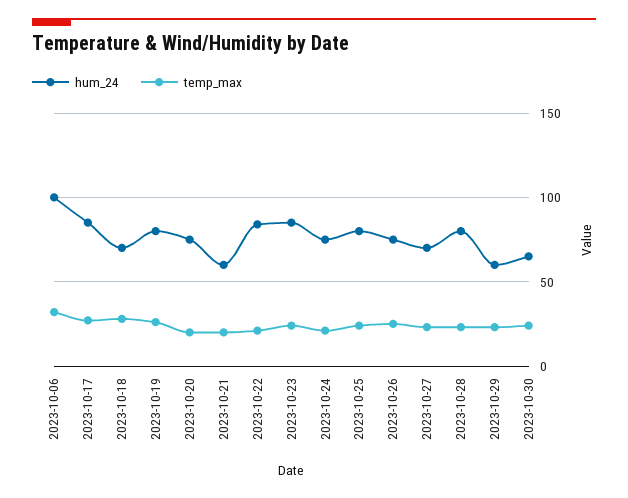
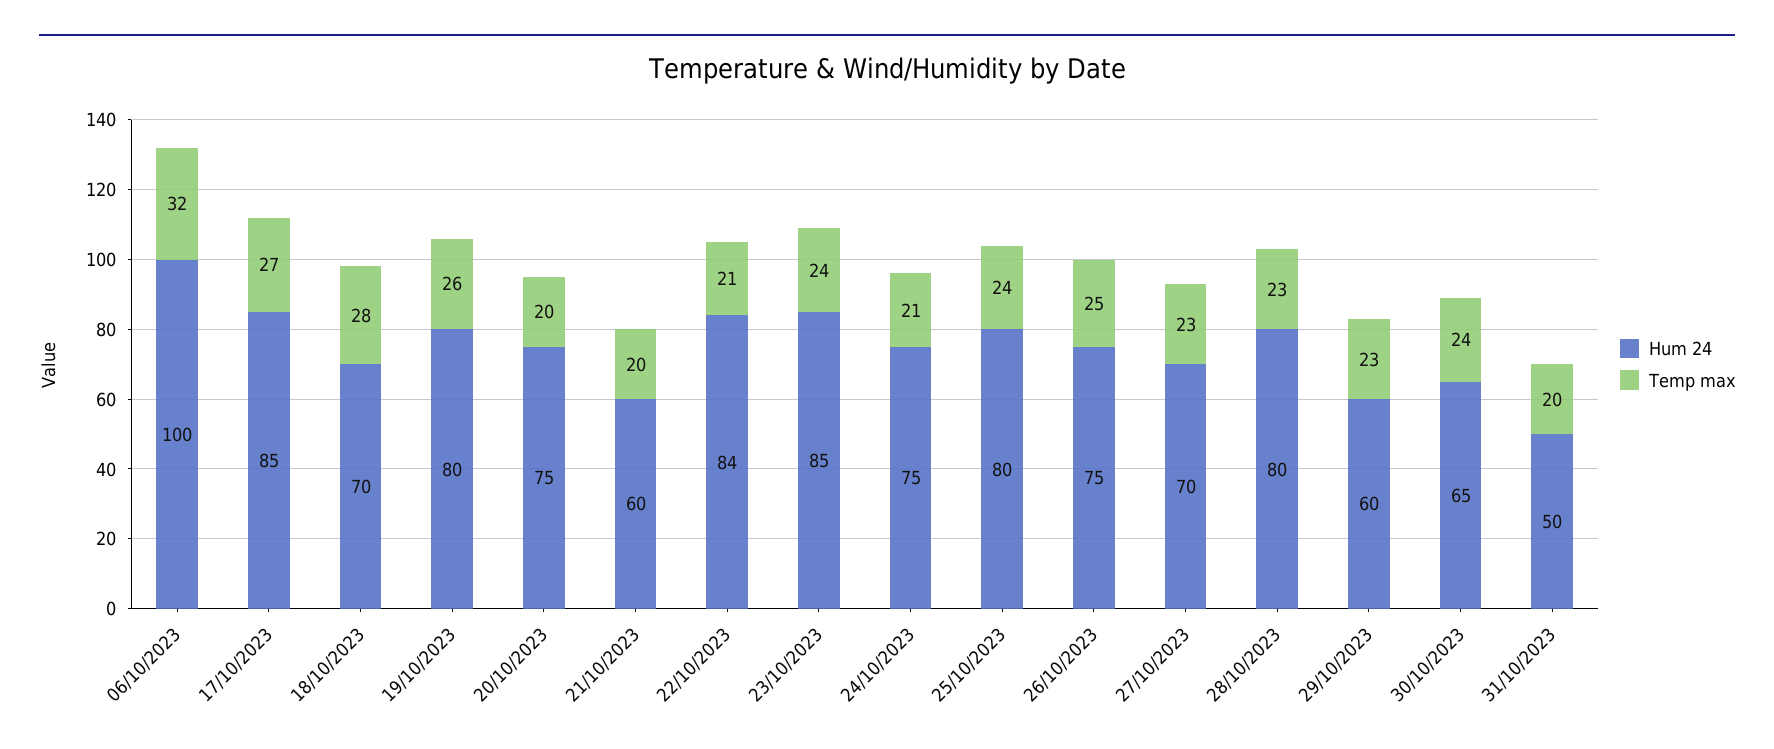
hum_24, 31/10/2023: none -> 50
temp_max, 31/10/2023: none -> 20

